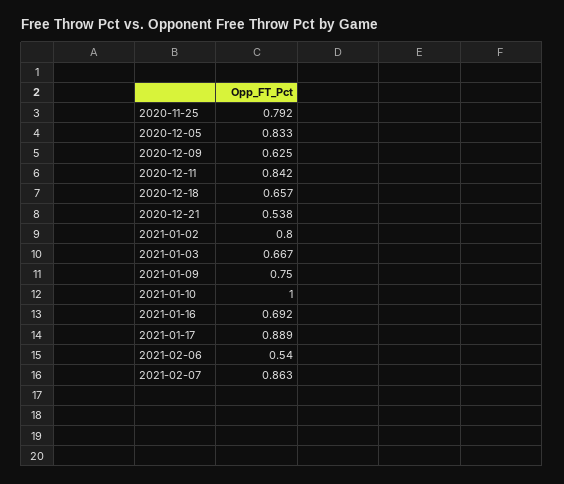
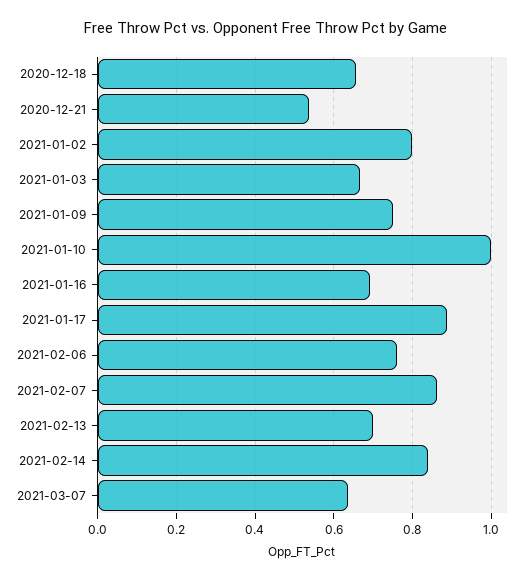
2020-11-25: 0.792 -> none
2020-12-05: 0.833 -> none
2020-12-09: 0.625 -> none
2020-12-11: 0.842 -> none
2021-02-06: 0.54 -> 0.76
2021-02-13: none -> 0.7
2021-02-14: none -> 0.84
2021-03-07: none -> 0.64

